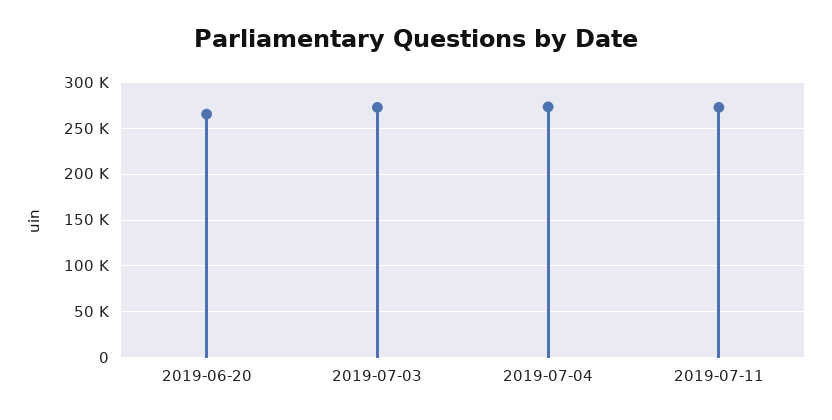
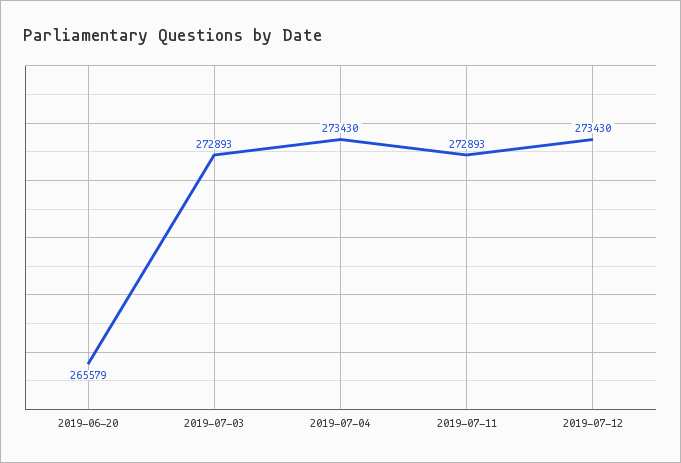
2019-07-12: none -> 273430

